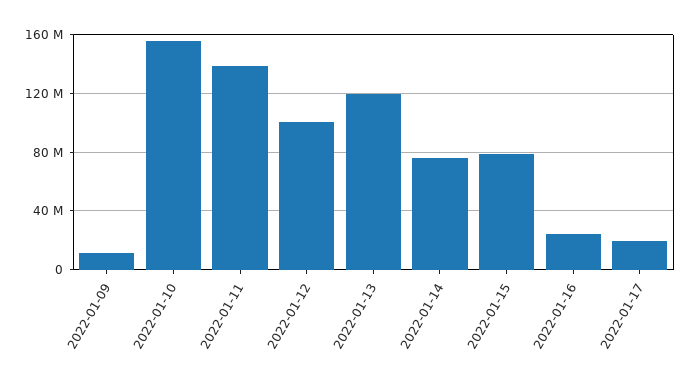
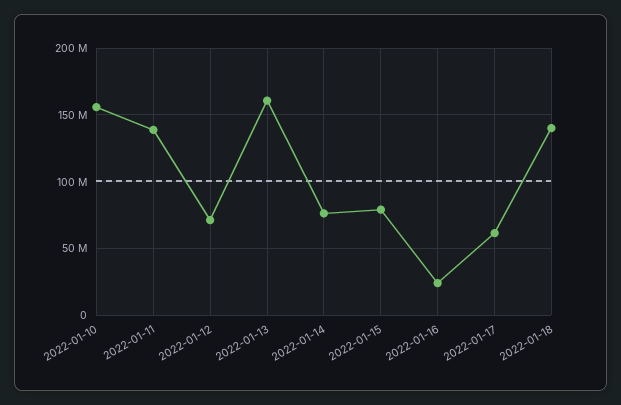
2022-01-09: 10000000 -> none
2022-01-12: 100000000 -> 70000000
2022-01-13: 120000000 -> 160000000
2022-01-17: 20000000 -> 60000000
2022-01-18: none -> 140000000

